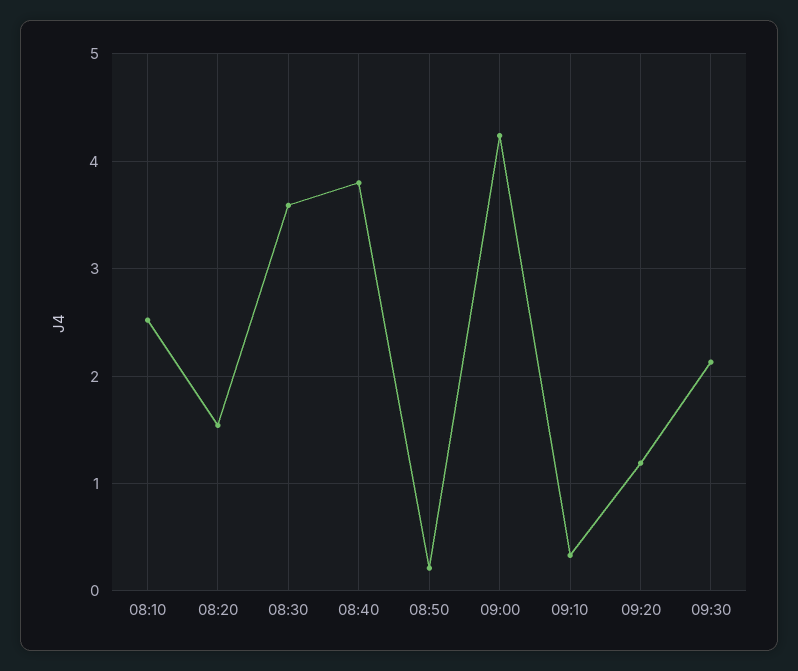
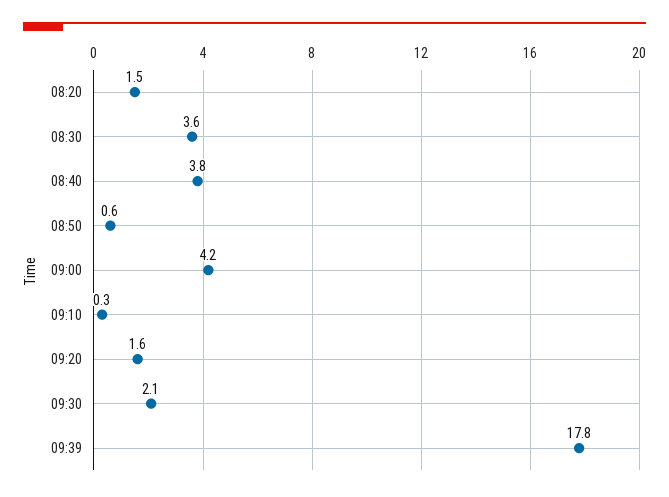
08:10: 2.5 -> none
08:50: 0.2 -> 0.6
09:20: 1.2 -> 1.6
09:39: none -> 17.8

